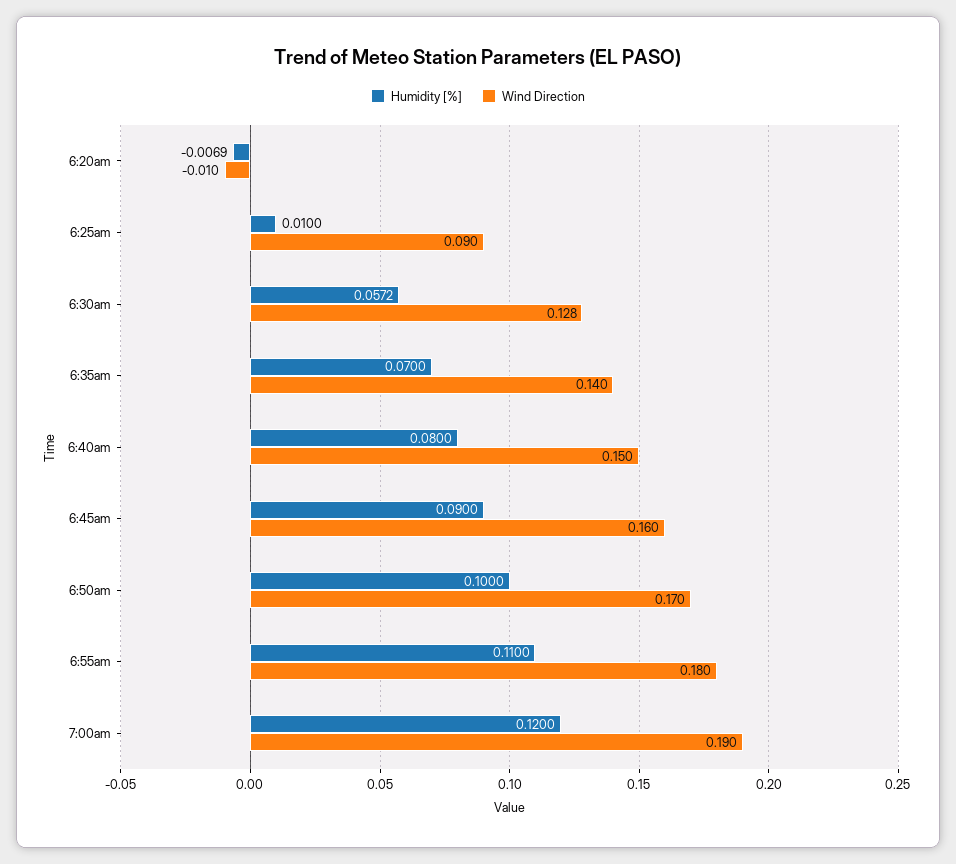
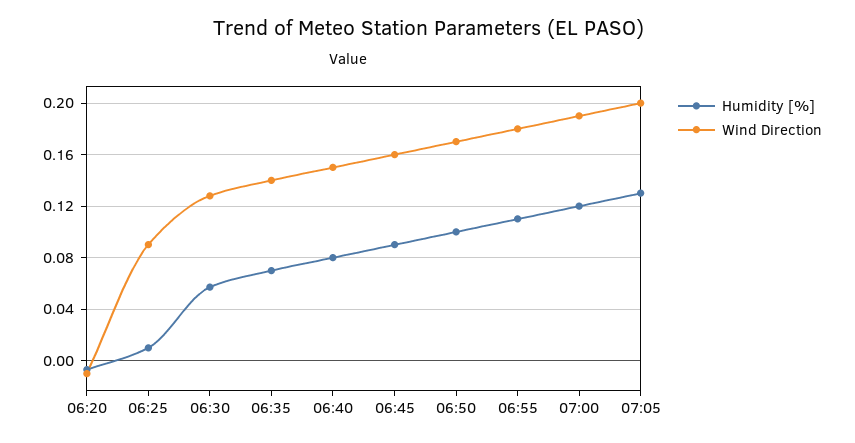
Humidity [%], 07:05: none -> 0.13
Wind Direction, 07:05: none -> 0.2

